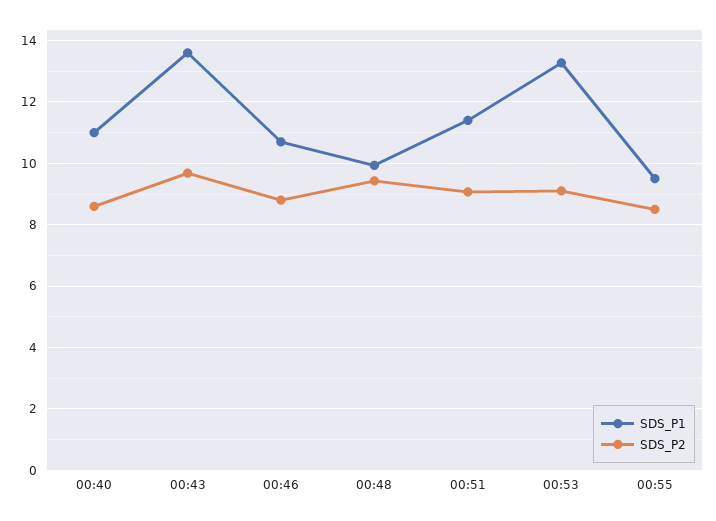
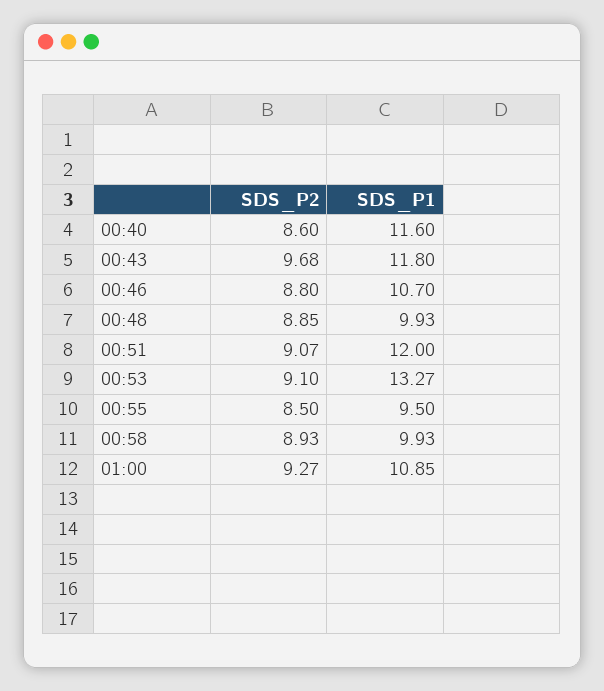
SDS_P1, 00:40: 11 -> 11.6
SDS_P1, 00:43: 13.6 -> 11.8
SDS_P2, 00:48: 9.4 -> 8.85
SDS_P1, 00:51: 11.4 -> 12
SDS_P2, 00:58: none -> 8.93
SDS_P1, 00:58: none -> 9.93
SDS_P2, 01:00: none -> 9.27
SDS_P1, 01:00: none -> 10.85

